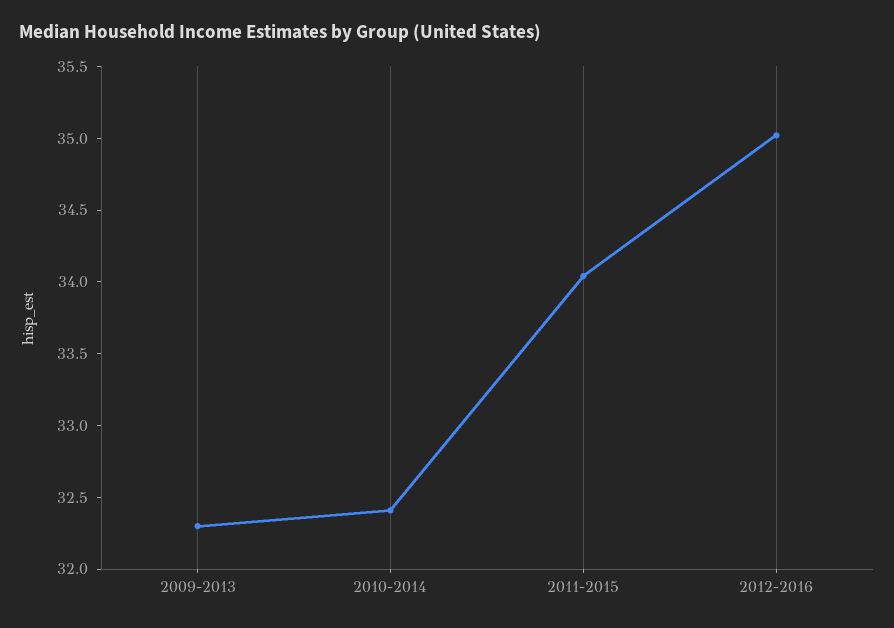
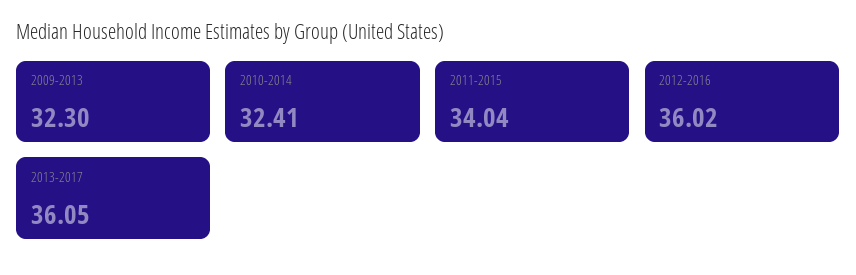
2012-2016: 35 -> 36.02
2013-2017: none -> 36.05

